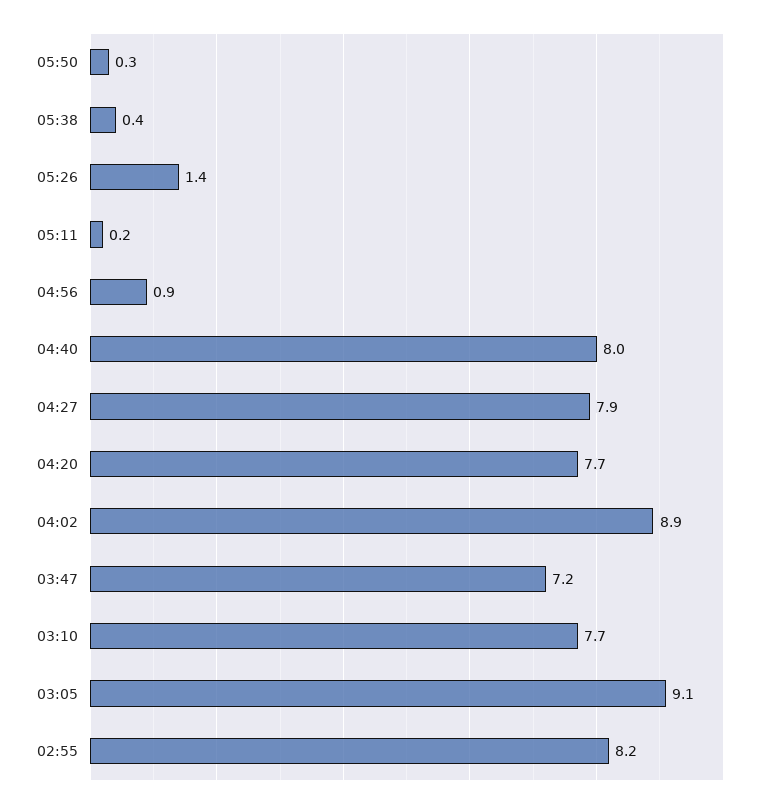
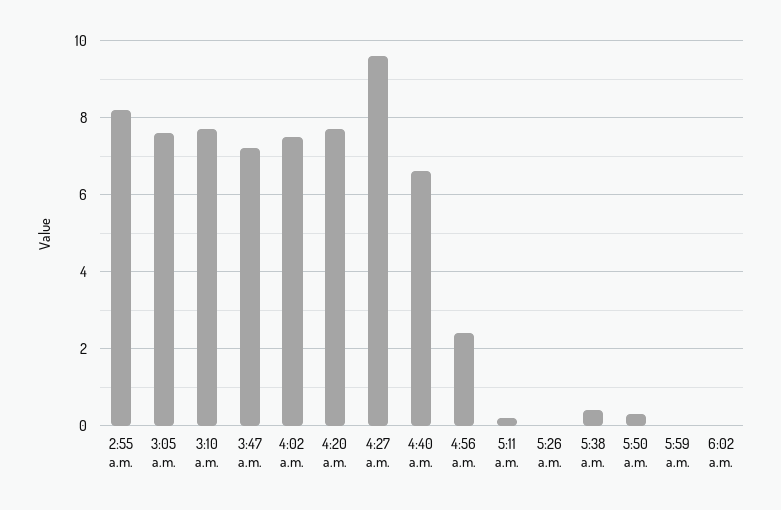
05:26: 1.4 -> 0
04:56: 0.9 -> 2.5
04:40: 8 -> 6.5
04:27: 7.9 -> 9.5
04:02: 8.9 -> 7.5
03:05: 9.1 -> 7.5
5:59 a.m.: none -> 0
6:02 a.m.: none -> 0

